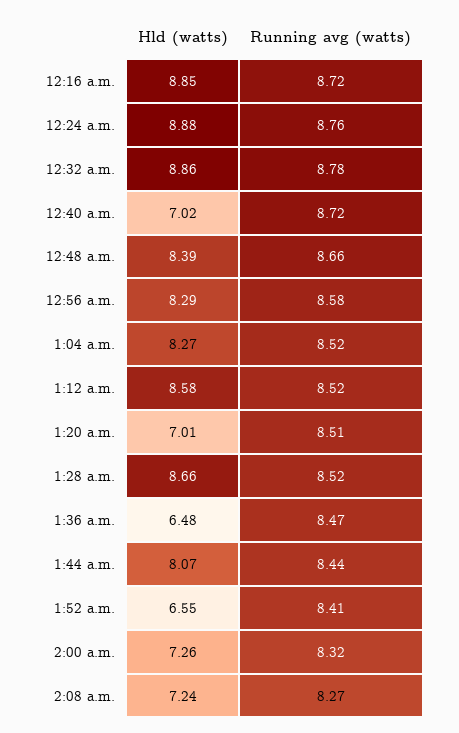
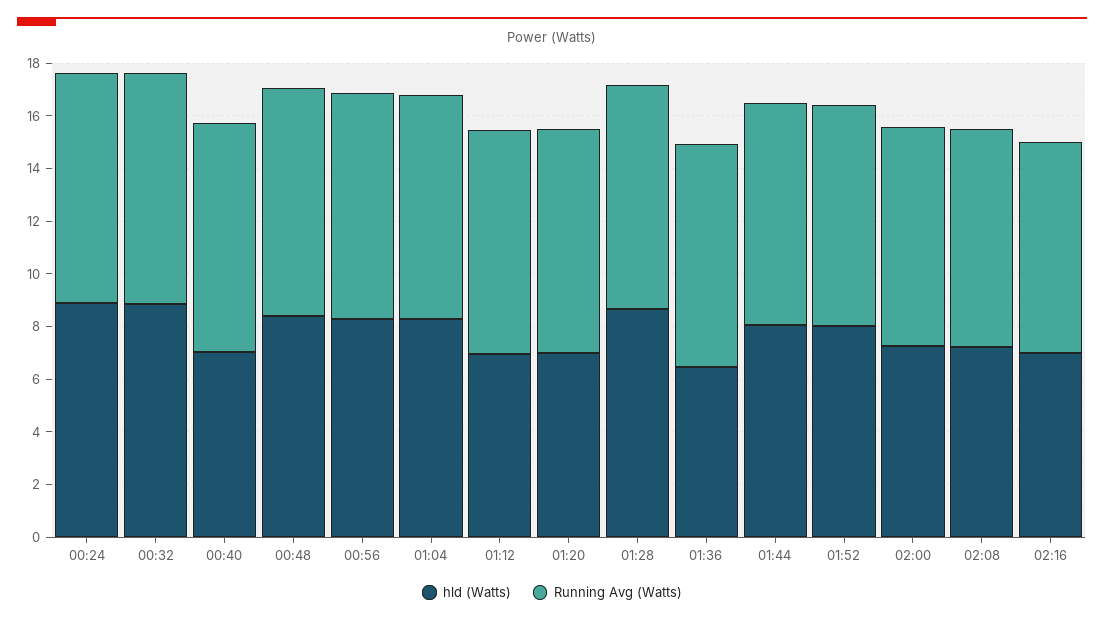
Hld (watts), 12:16 a.m.: 8.85 -> none
Running avg (watts), 12:16 a.m.: 8.72 -> none
Hld (watts), 1:12 a.m.: 8.58 -> 7
Hld (watts), 1:52 a.m.: 6.55 -> 8
Hld (watts), 02:16: none -> 7
Running avg (watts), 02:16: none -> 8

